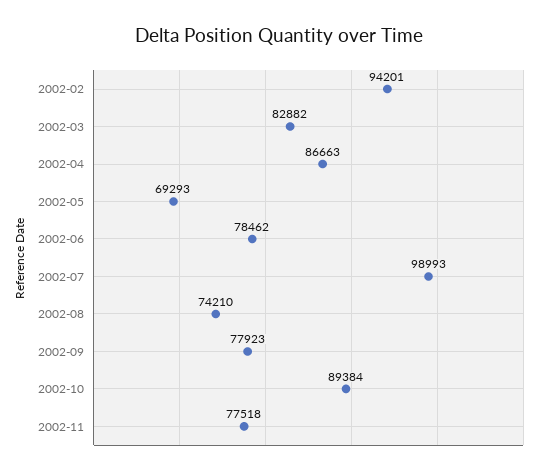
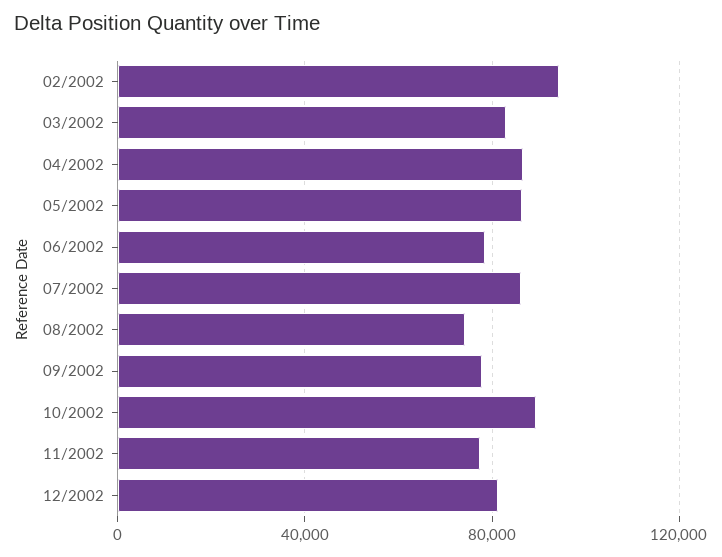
2002-05: 69293 -> 85000
2002-07: 98993 -> 85000
12/2002: none -> 80000

